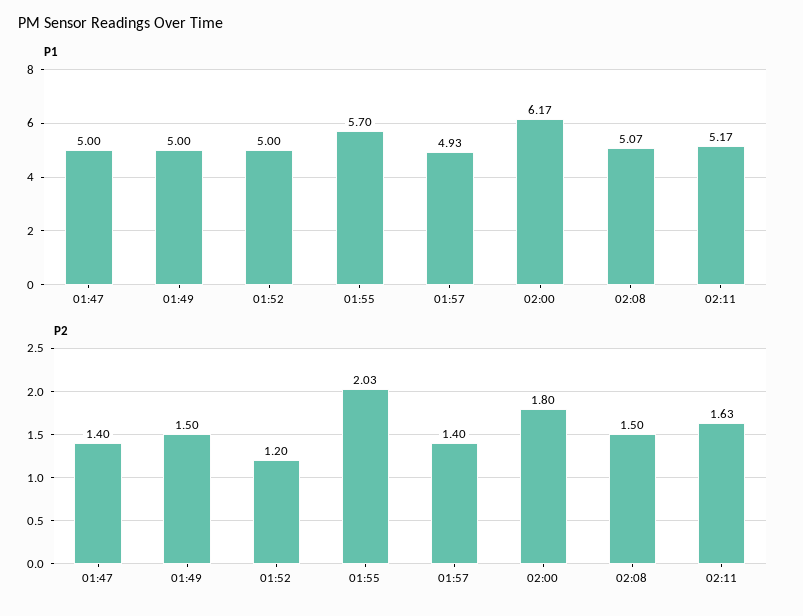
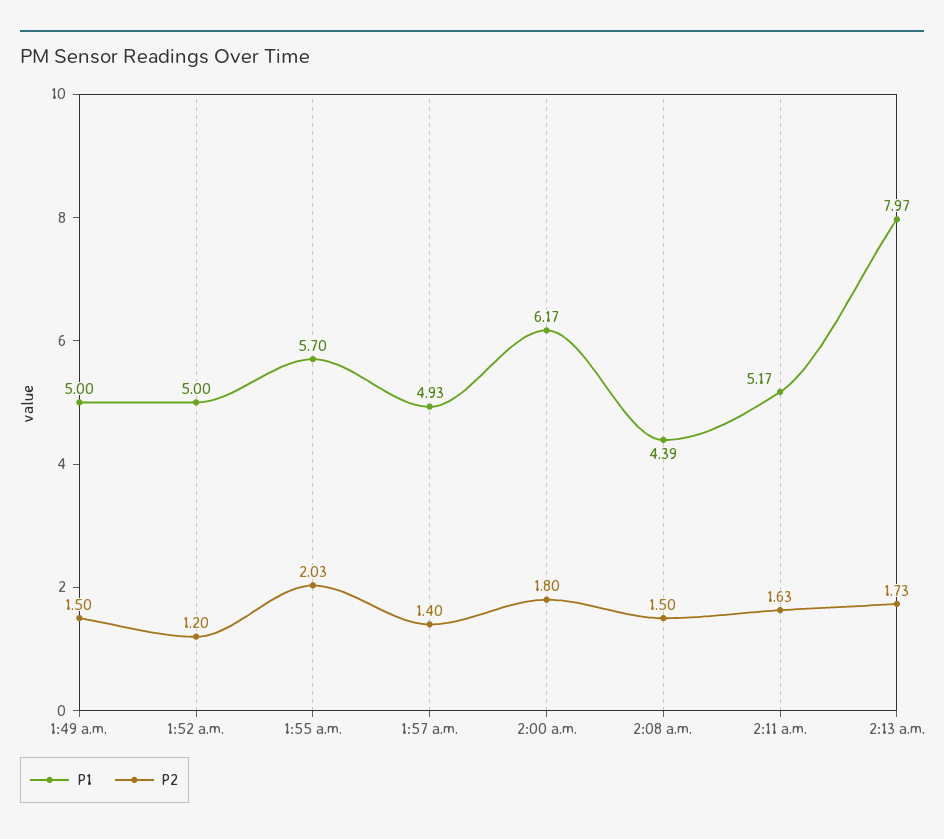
P1, 01:47: 5 -> none
P1, 02:08: 5.07 -> 4.39
P2, 01:47: 1.4 -> none
P1, 2:13 a.m.: none -> 7.97
P2, 2:13 a.m.: none -> 1.73

